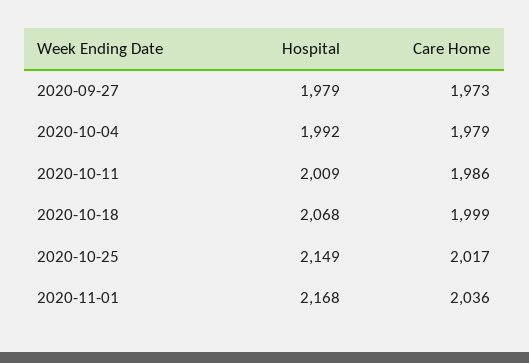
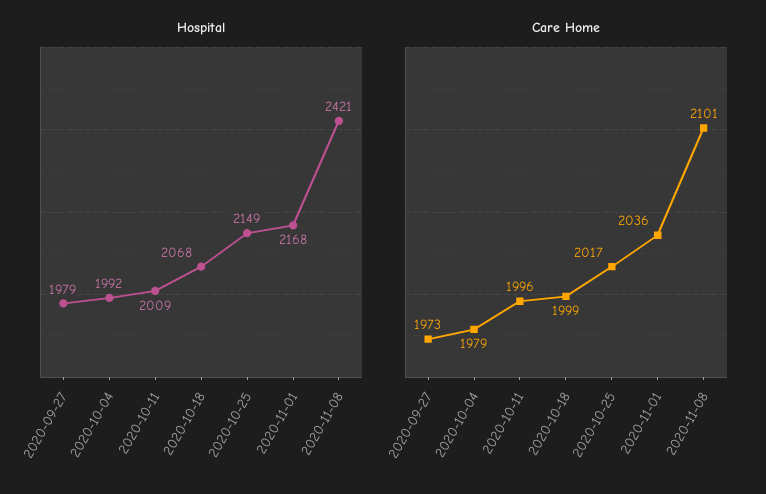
Care Home, 2020-10-11: 1986 -> 1996
Hospital, 2020-11-08: none -> 2421
Care Home, 2020-11-08: none -> 2101

